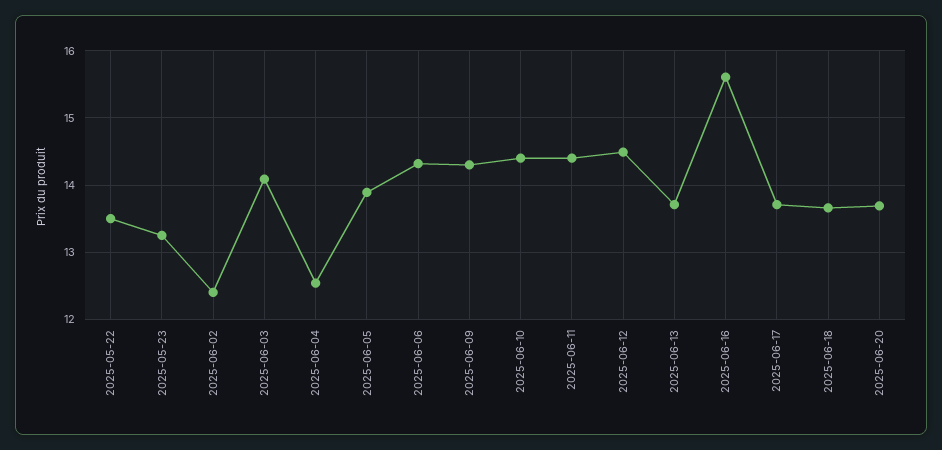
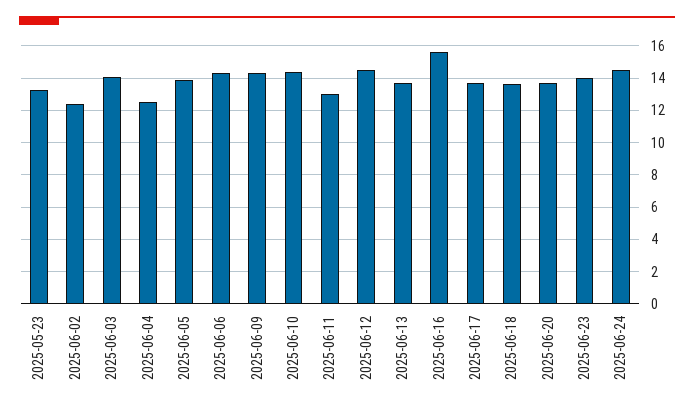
2025-05-22: 13.5 -> none
2025-06-11: 14.4 -> 13
2025-06-23: none -> 14
2025-06-24: none -> 14.5

